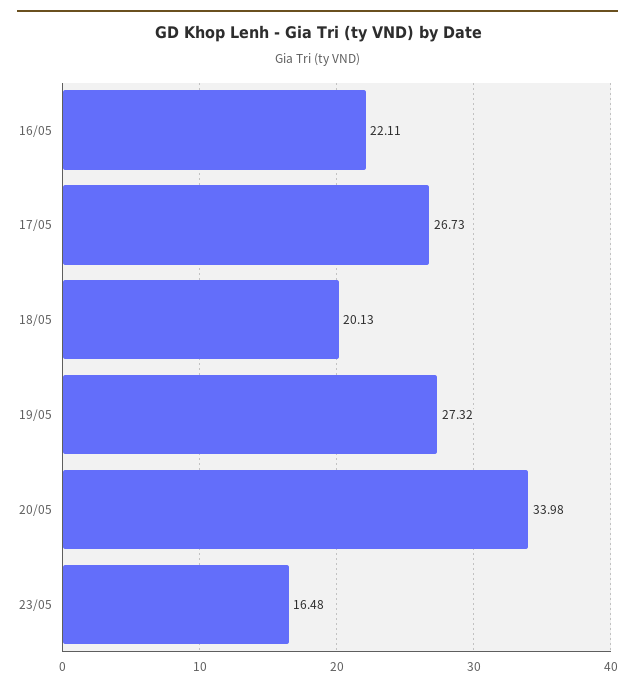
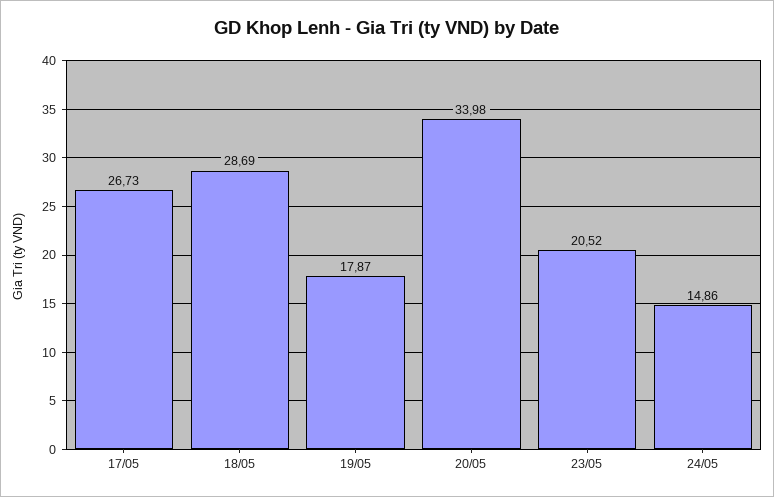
16/05: 22.11 -> none
18/05: 20.13 -> 28.69
19/05: 27.32 -> 17.87
23/05: 16.48 -> 20.52
24/05: none -> 14.86

